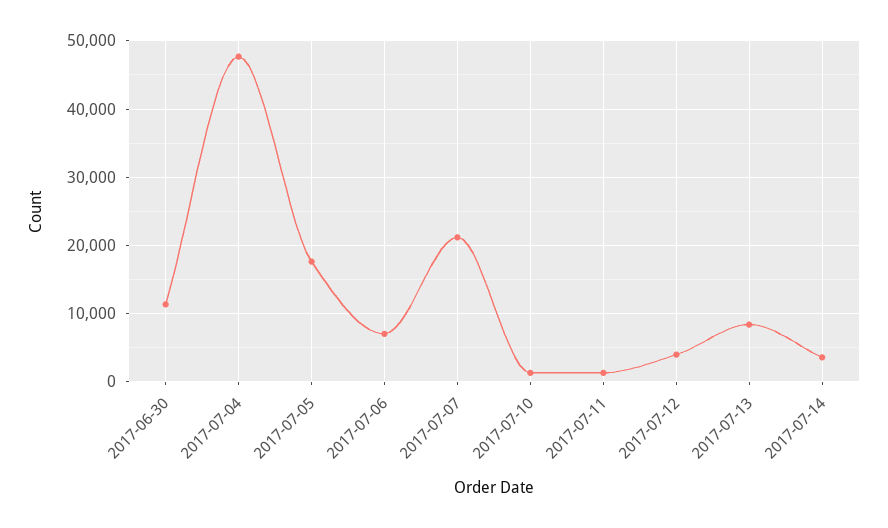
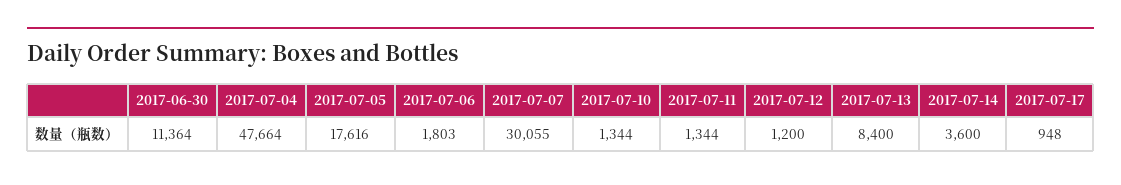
2017-07-06: 7000 -> 1803
2017-07-07: 21000 -> 30055
2017-07-12: 4000 -> 1200
2017-07-17: none -> 948

